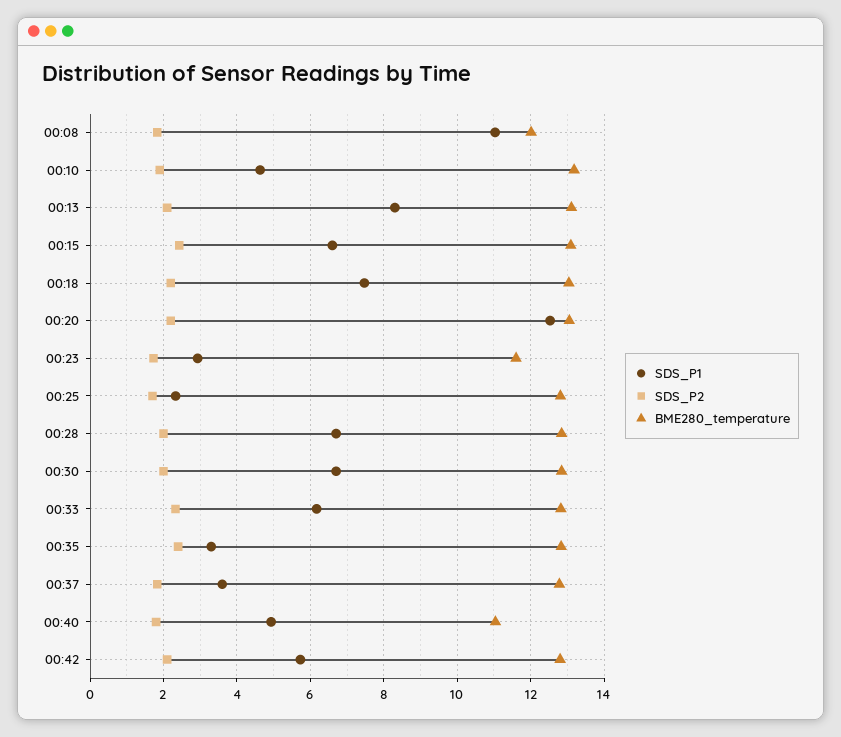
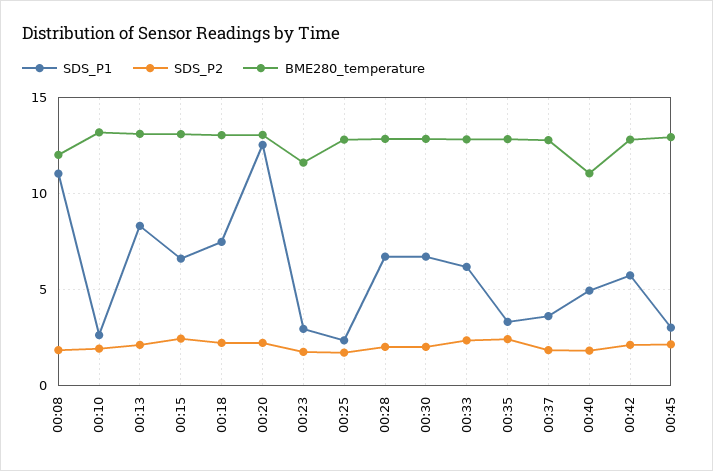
SDS_P1, 00:10: 4.6 -> 2.5
SDS_P1, 00:45: none -> 3
SDS_P2, 00:45: none -> 2
BME280_temperature, 00:45: none -> 13

